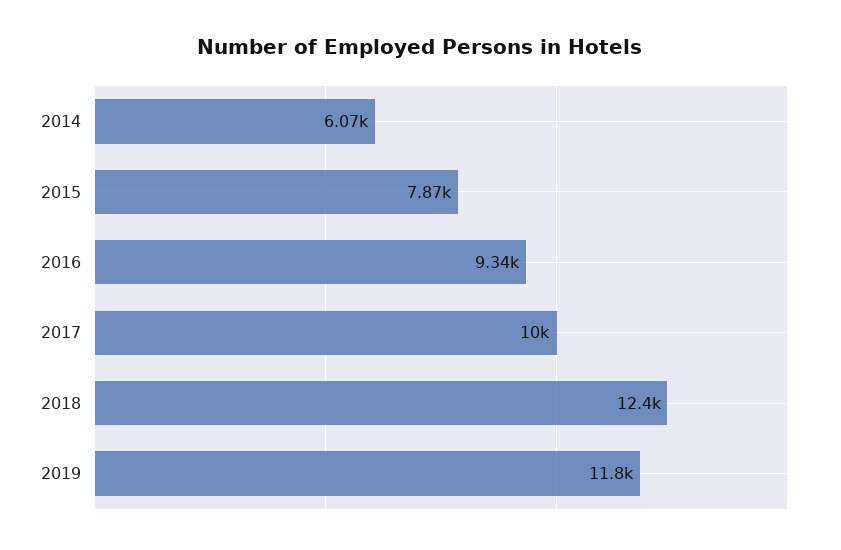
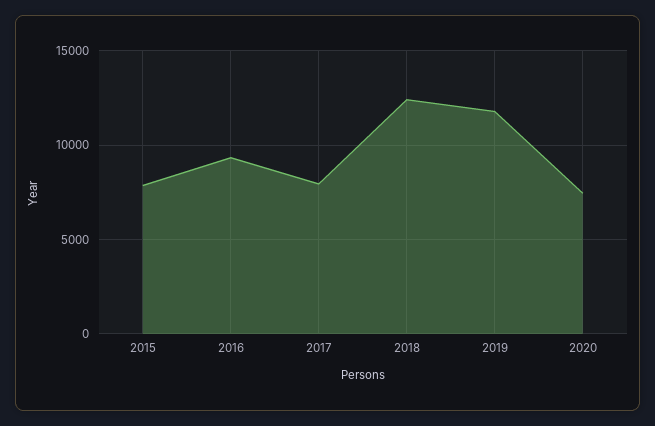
2014: 6070 -> none
2017: 10000 -> 8000
2020: none -> 7500

